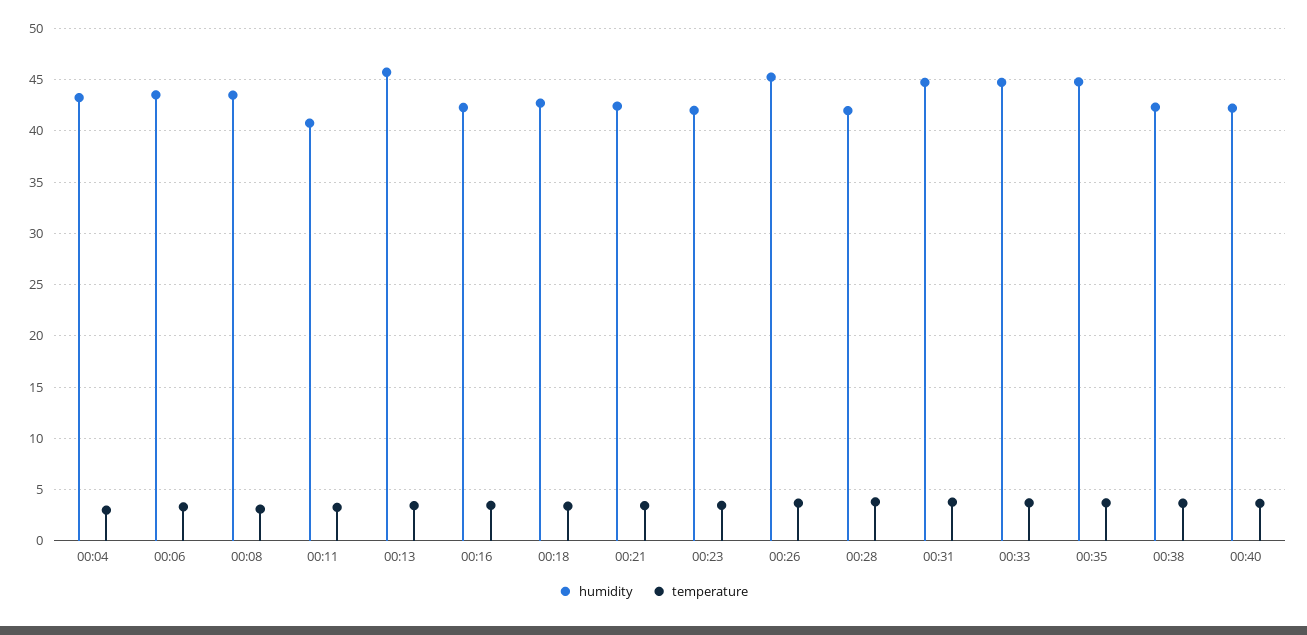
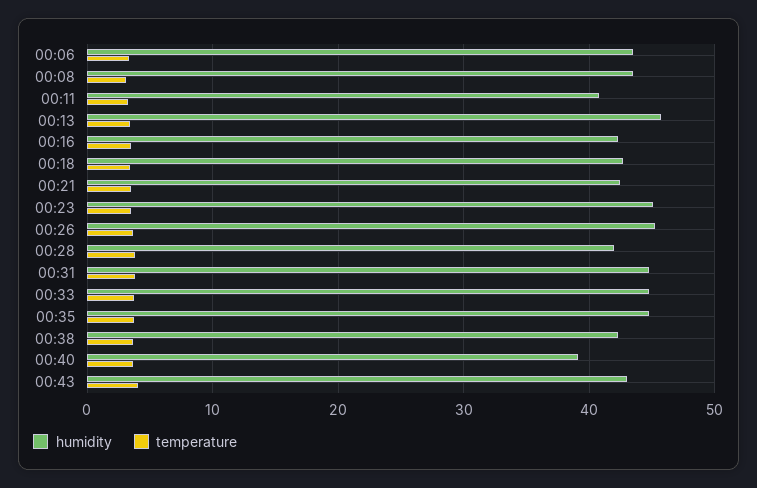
humidity, 00:04: 43 -> none
temperature, 00:04: 3 -> none
humidity, 00:23: 42 -> 45
humidity, 00:40: 42 -> 39
humidity, 00:43: none -> 43
temperature, 00:43: none -> 4

